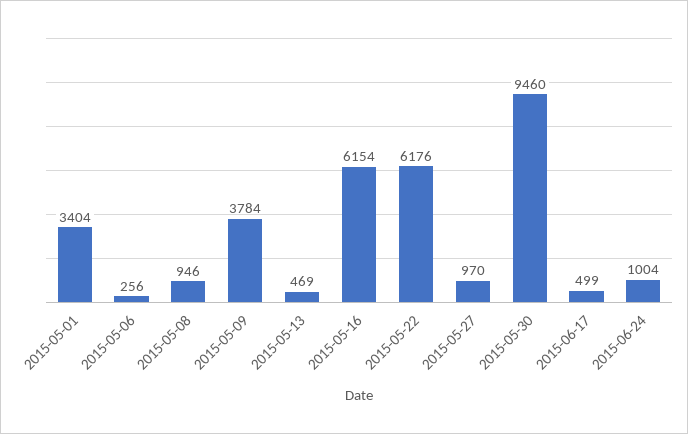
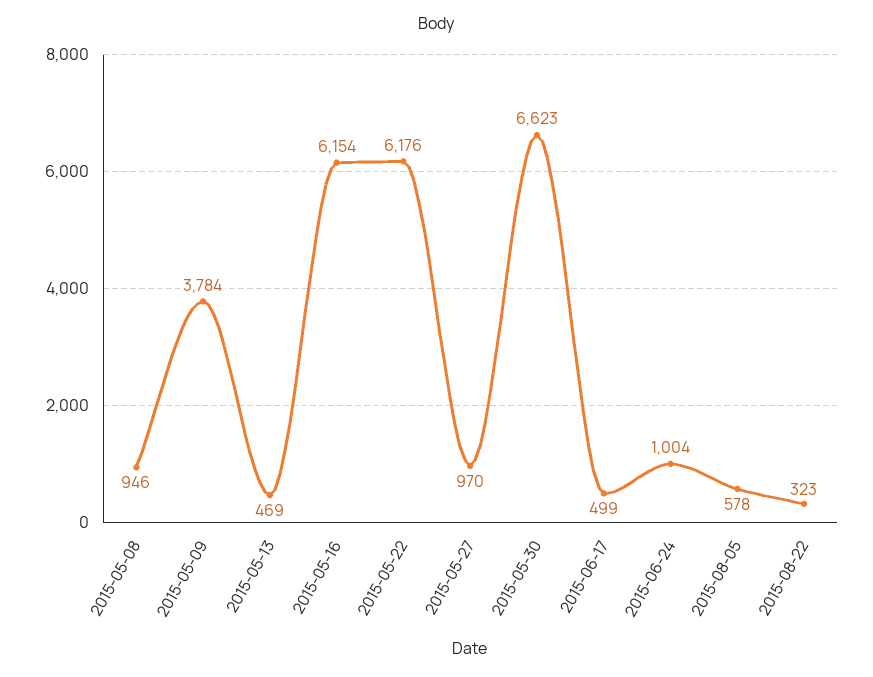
2015-05-01: 3404 -> none
2015-05-06: 256 -> none
2015-05-30: 9460 -> 6623
2015-08-05: none -> 578
2015-08-22: none -> 323

